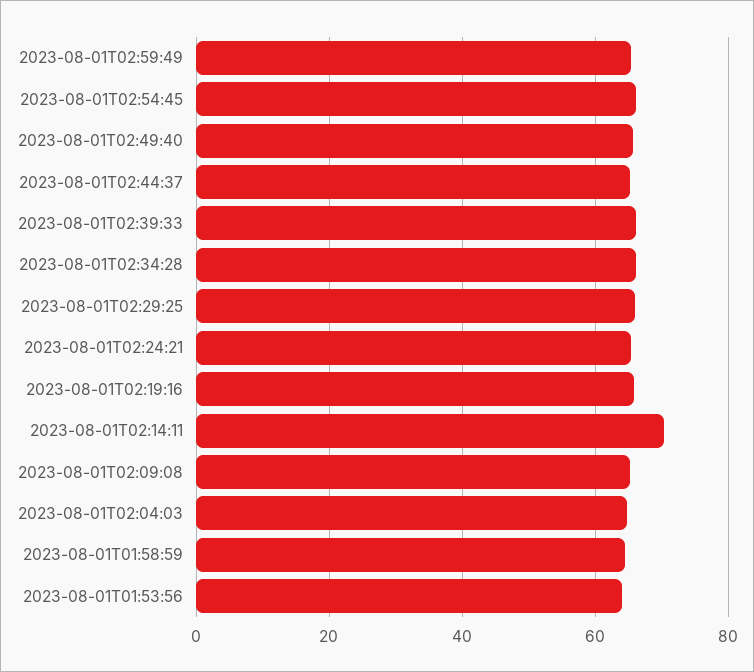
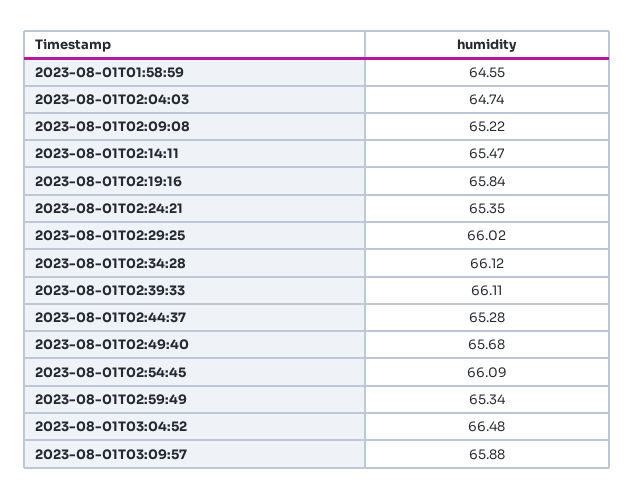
2023-08-01T02:14:11: 70 -> 65.47
2023-08-01T01:53:56: 64 -> none
2023-08-01T03:04:52: none -> 66.48
2023-08-01T03:09:57: none -> 65.88

